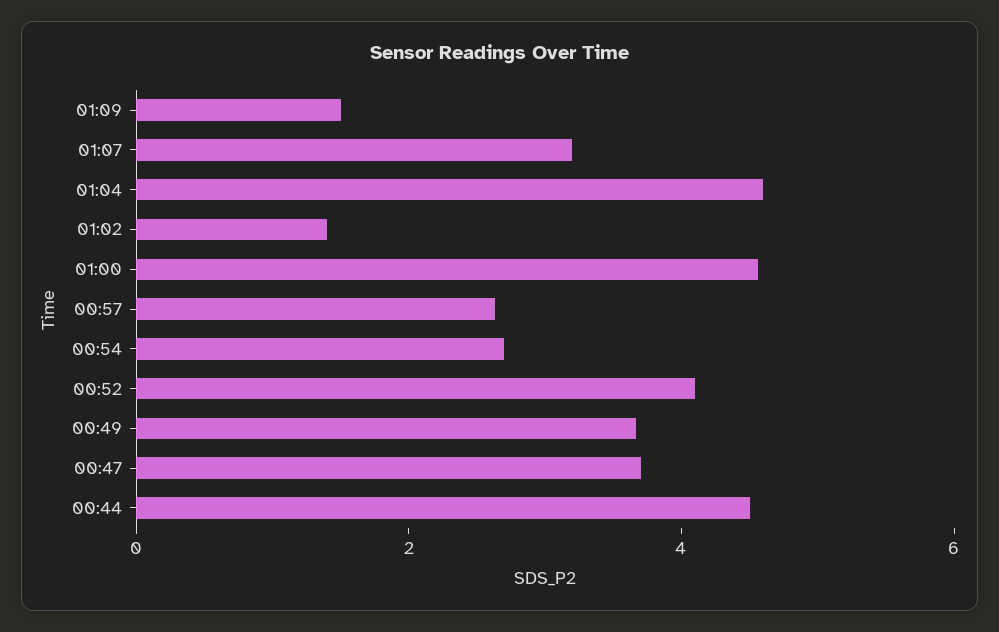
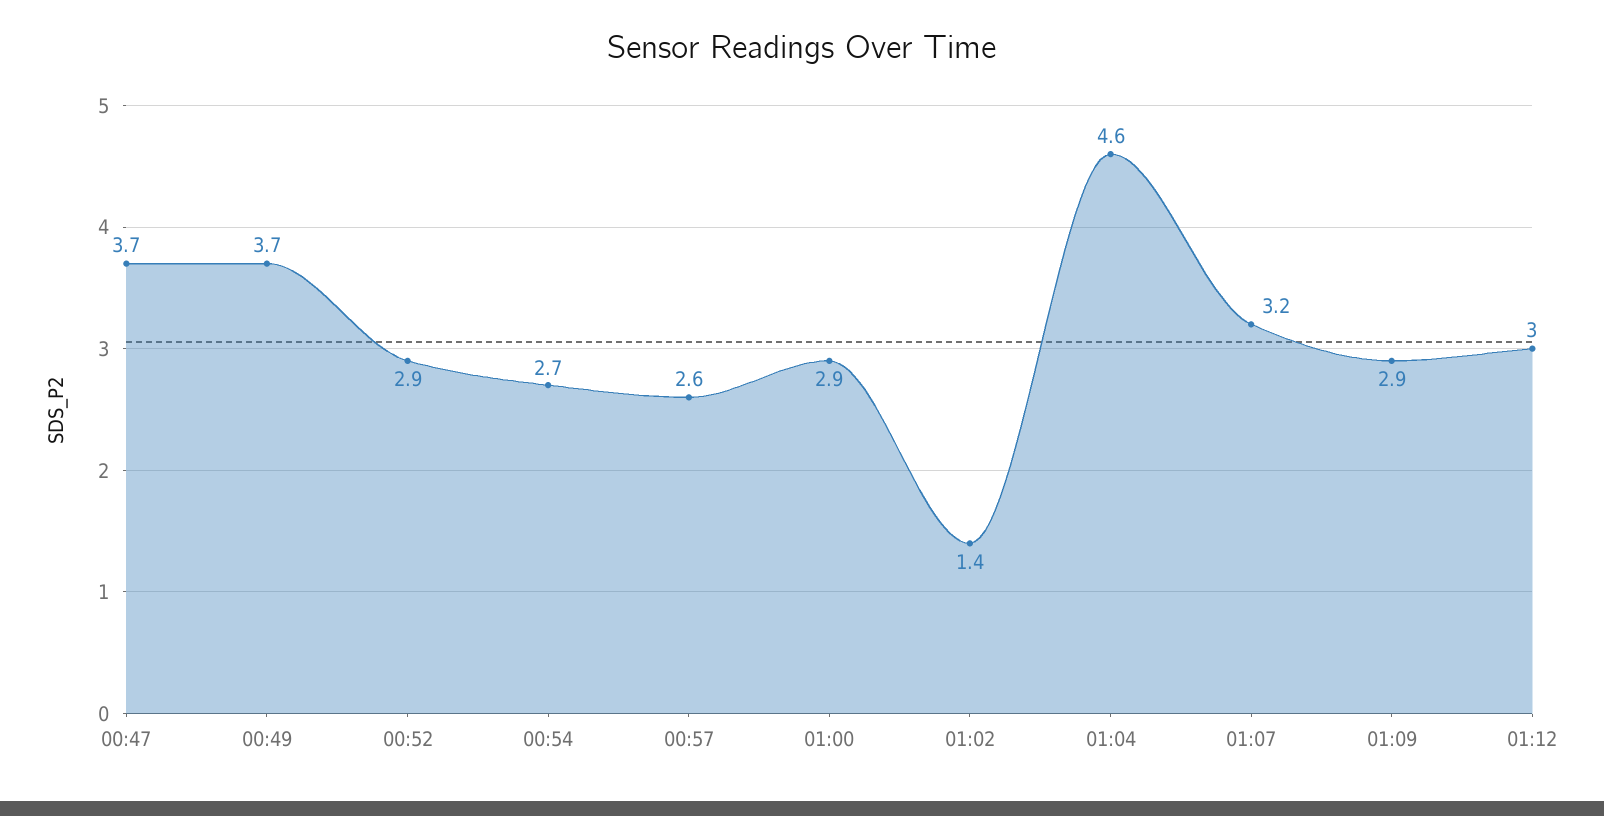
01:09: 1.5 -> 2.9
01:00: 4.5 -> 2.9
00:52: 4 -> 2.9
00:44: 4.5 -> none
01:12: none -> 3

